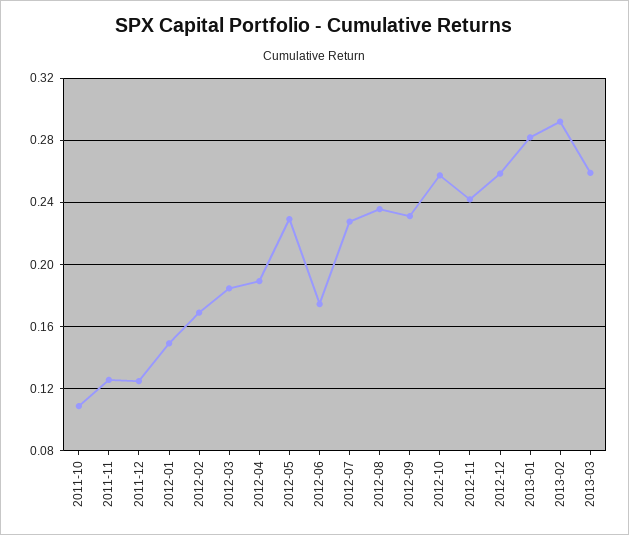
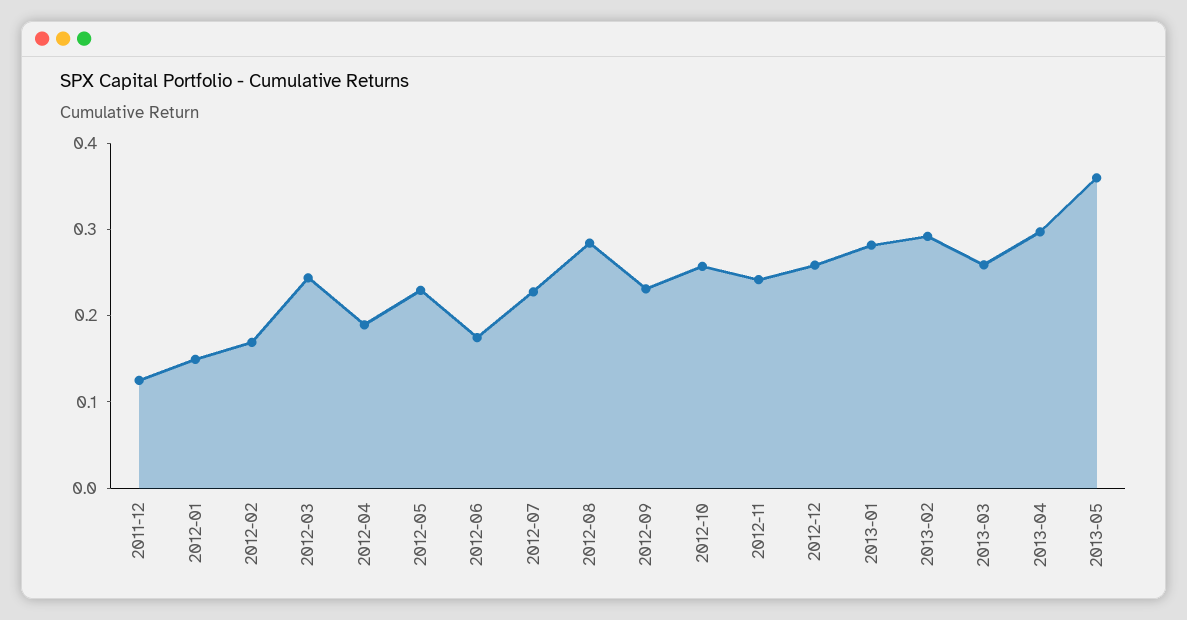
2011-10: 0.11 -> none
2011-11: 0.125 -> none
2012-03: 0.185 -> 0.24
2012-08: 0.235 -> 0.28
2013-04: none -> 0.3
2013-05: none -> 0.36

